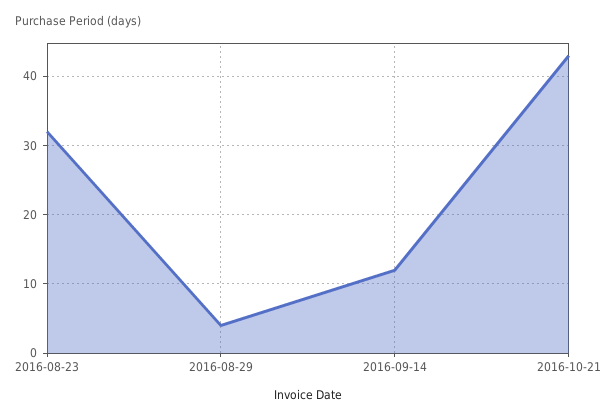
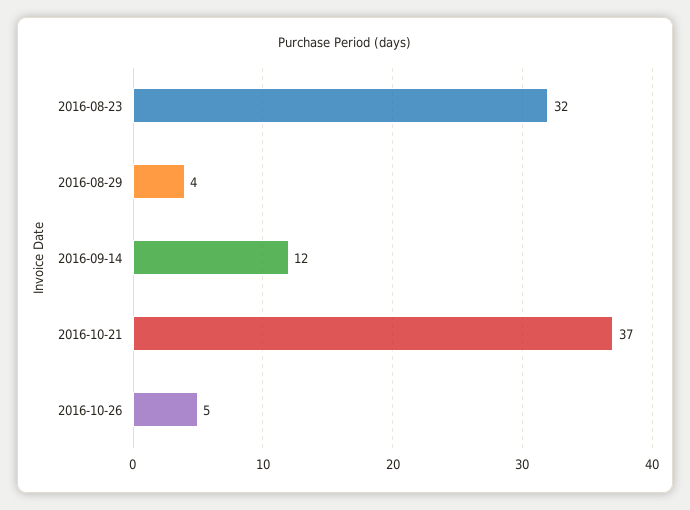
2016-10-21: 43 -> 37
2016-10-26: none -> 5

